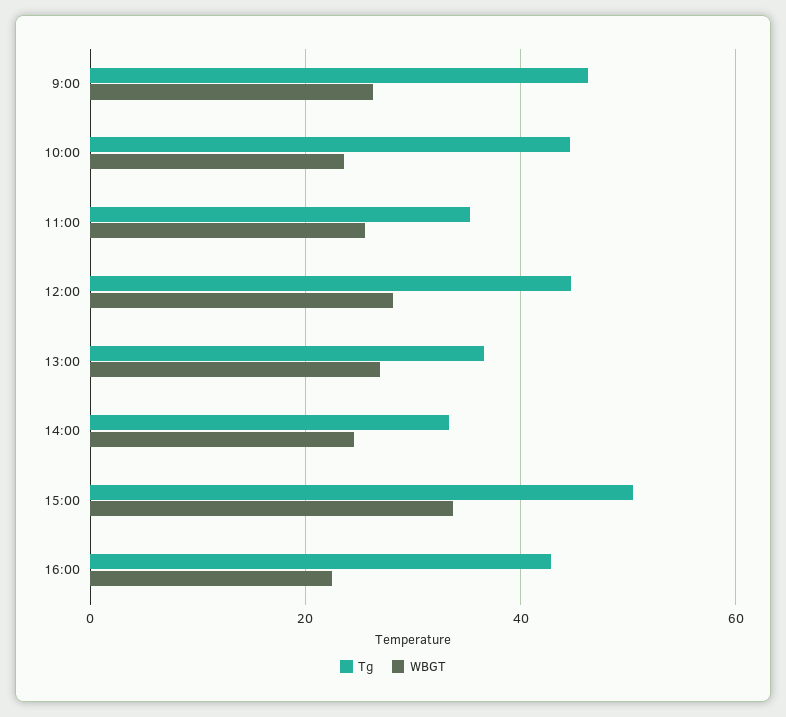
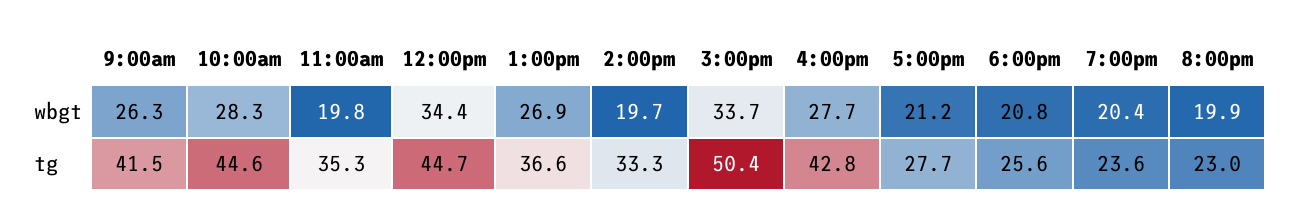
Tg, 9:00: 46 -> 41.5
WBGT, 10:00: 24 -> 28.3
WBGT, 11:00: 26 -> 19.8
WBGT, 12:00: 28 -> 34.4
WBGT, 14:00: 24 -> 19.7
WBGT, 16:00: 22 -> 27.7
WBGT, 5:00pm: none -> 21.2
WBGT, 6:00pm: none -> 20.8
WBGT, 7:00pm: none -> 20.4
WBGT, 8:00pm: none -> 19.9
Tg, 5:00pm: none -> 27.7
Tg, 6:00pm: none -> 25.6
Tg, 7:00pm: none -> 23.6
Tg, 8:00pm: none -> 23

